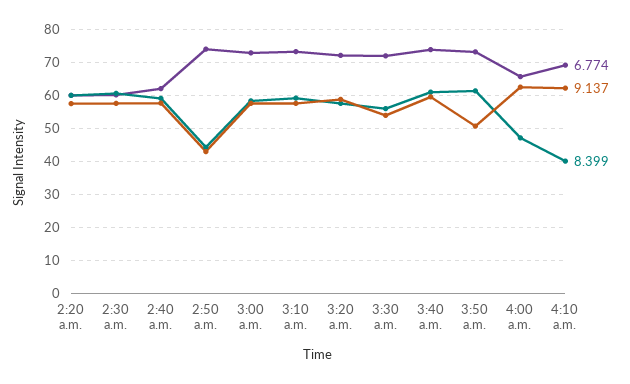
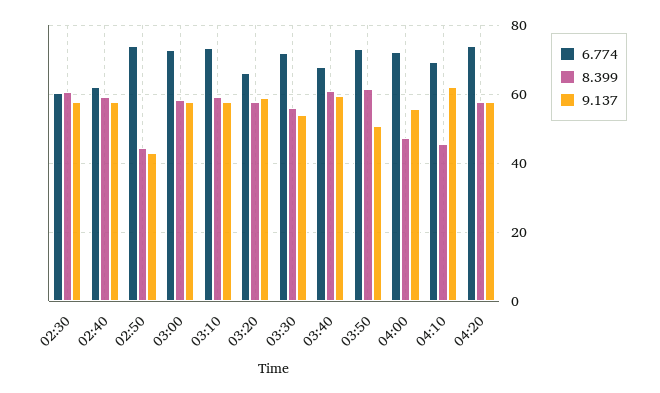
6.774, 2:20 a.m.: 60 -> none
9.137, 2:20 a.m.: 58 -> none
8.399, 2:20 a.m.: 60 -> none
6.774, 3:20 a.m.: 72 -> 66
6.774, 3:40 a.m.: 74 -> 68
6.774, 4:00 a.m.: 66 -> 72
9.137, 4:00 a.m.: 62 -> 56
8.399, 4:10 a.m.: 40 -> 46
6.774, 04:20: none -> 74
8.399, 04:20: none -> 58
9.137, 04:20: none -> 58

